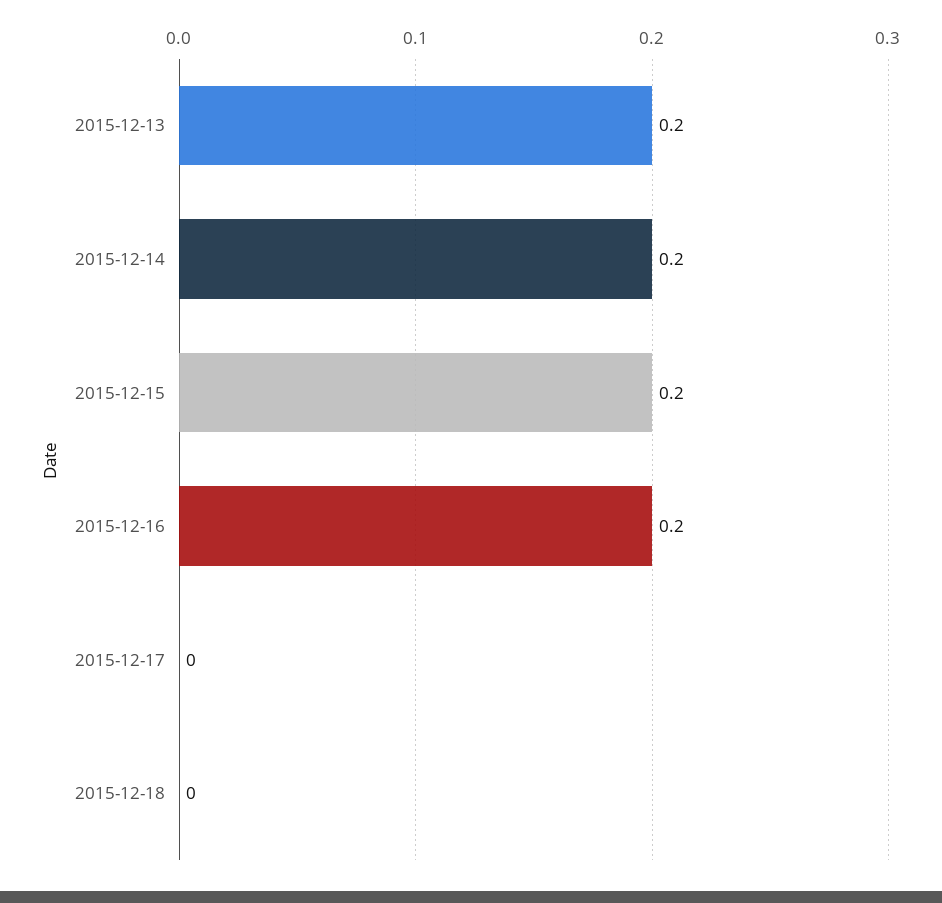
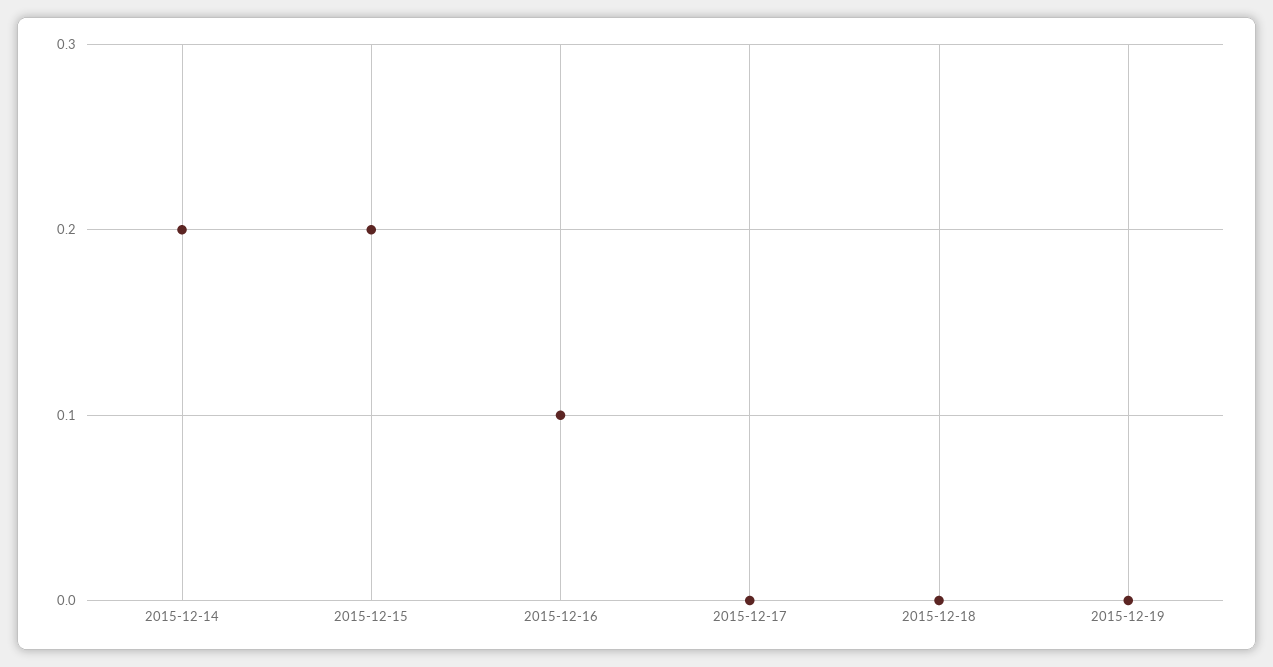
2015-12-13: 0.2 -> none
2015-12-16: 0.2 -> 0.1
2015-12-19: none -> 0

